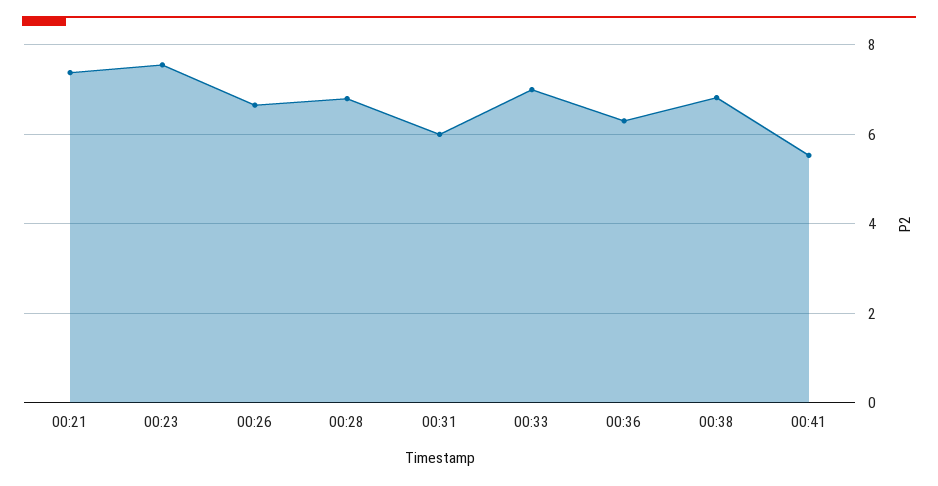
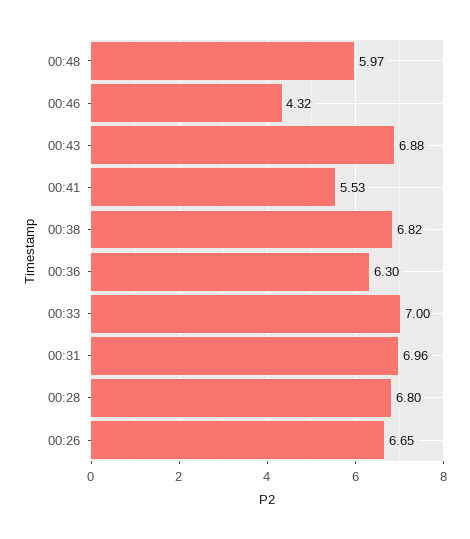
00:21: 7.4 -> none
00:23: 7.6 -> none
00:31: 6 -> 6.96
00:48: none -> 5.97
00:46: none -> 4.32
00:43: none -> 6.88

